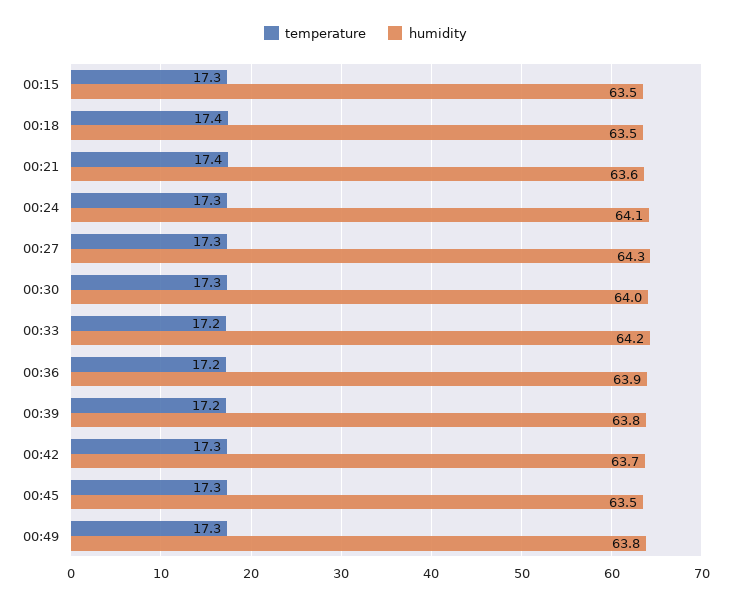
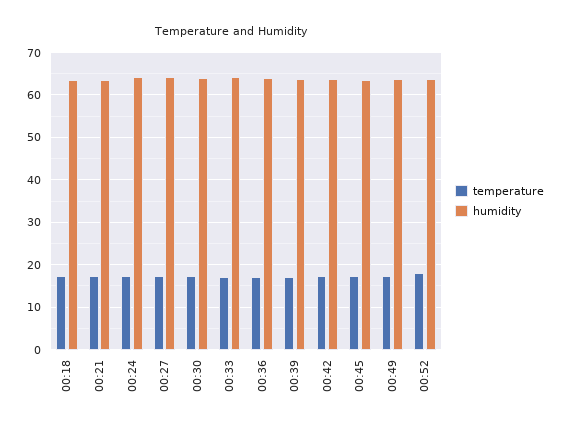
temperature, 00:15: 17.3 -> none
humidity, 00:15: 63.5 -> none
temperature, 00:52: none -> 18
humidity, 00:52: none -> 64

